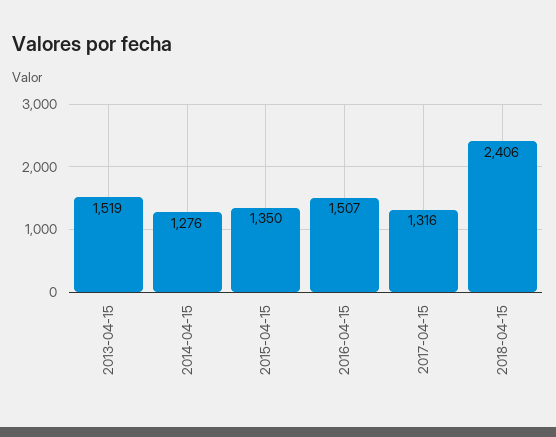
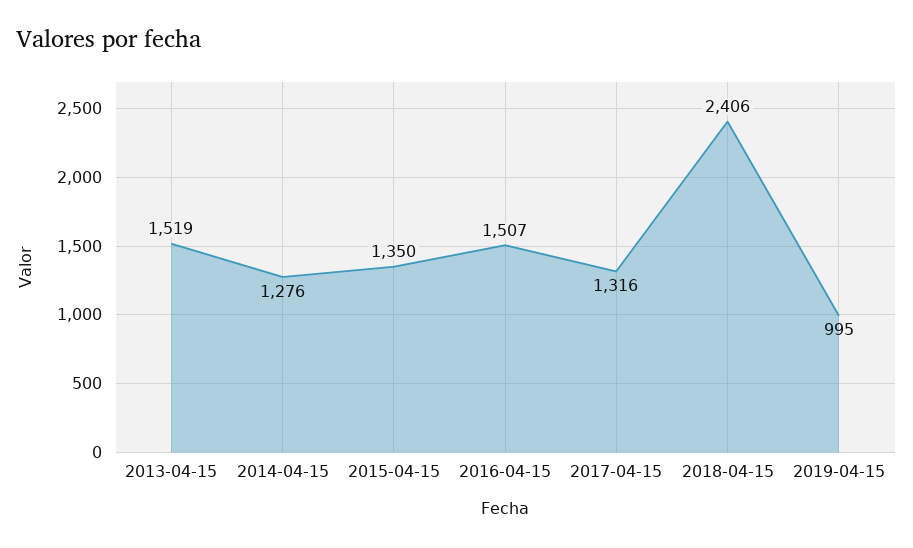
2019-04-15: none -> 995

